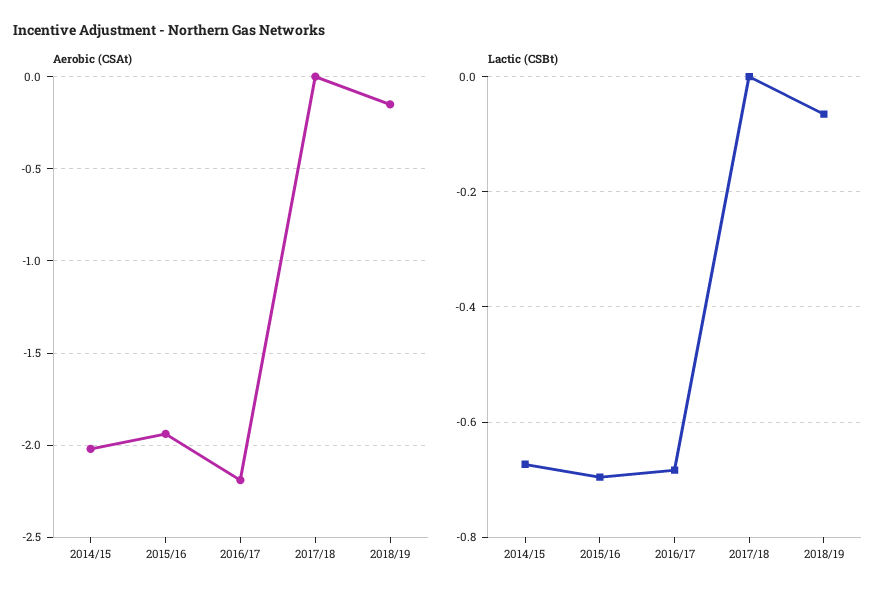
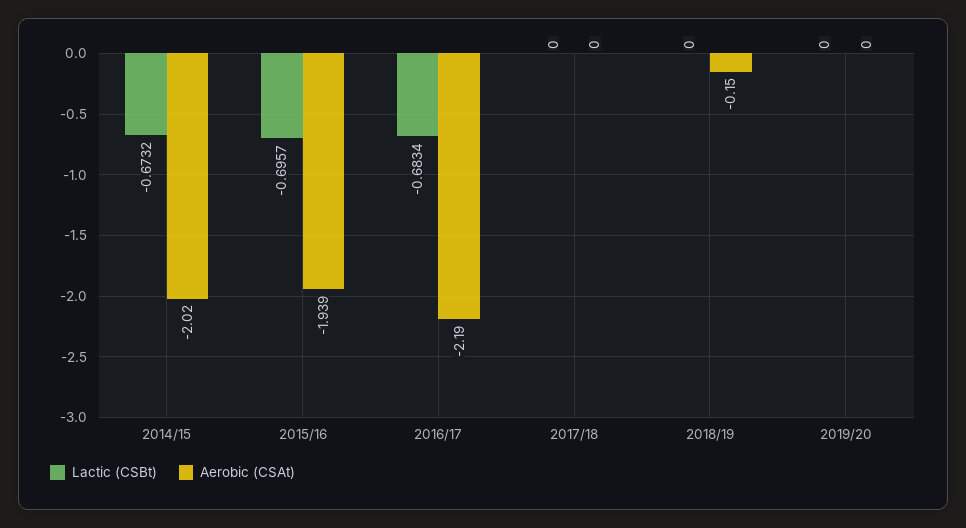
Lactic (CSBt), 2018/19: -0.06 -> 0
Lactic (CSBt), 2019/20: none -> 0
Aerobic (CSAt), 2019/20: none -> 0

